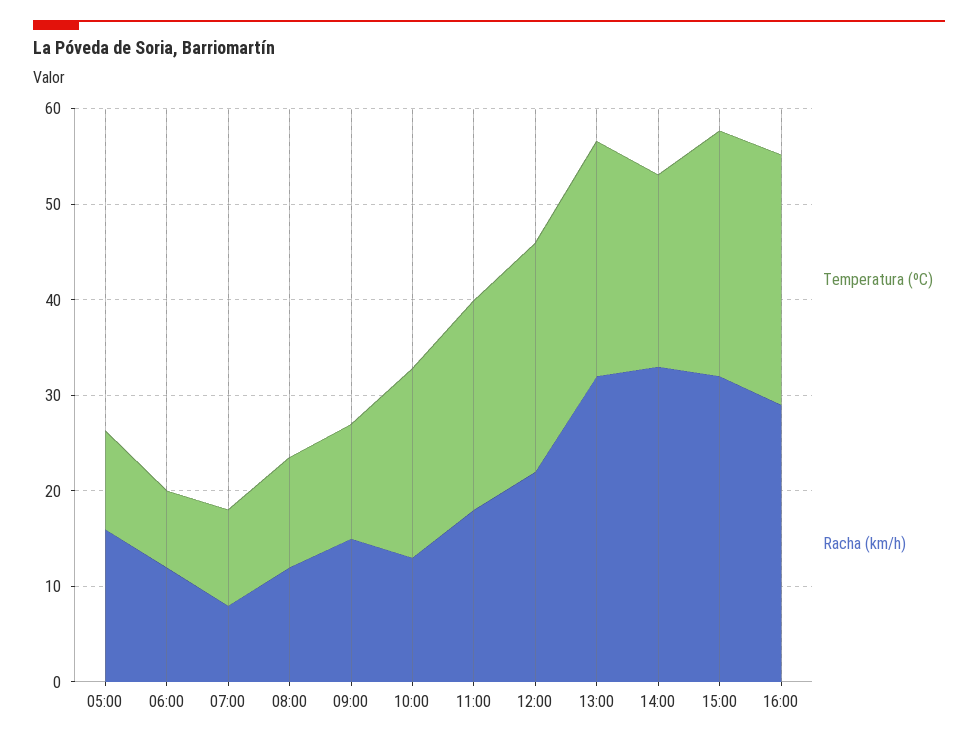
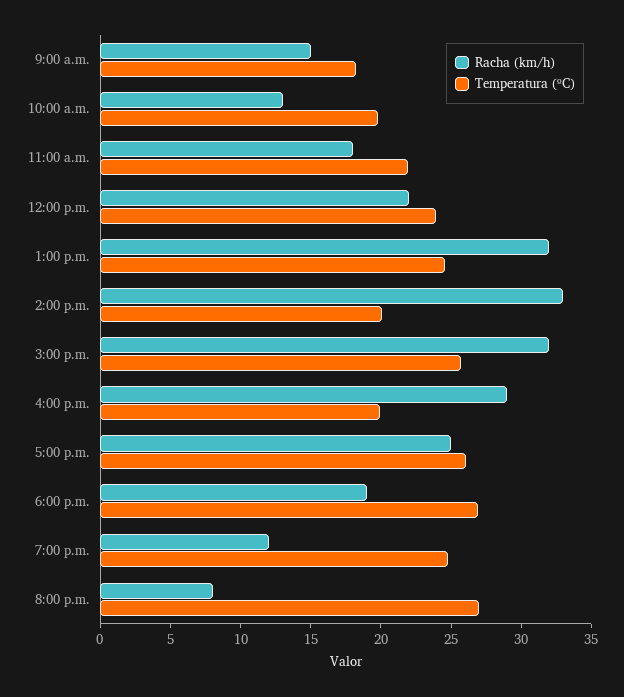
Temperatura (ºC), 05:00: 10 -> none
Racha (km/h), 05:00: 16 -> none
Temperatura (ºC), 06:00: 8 -> none
Racha (km/h), 06:00: 12 -> none
Temperatura (ºC), 07:00: 10 -> none
Racha (km/h), 07:00: 8 -> none
Temperatura (ºC), 08:00: 12 -> none
Racha (km/h), 08:00: 12 -> none
Temperatura (ºC), 09:00: 12 -> 18
Temperatura (ºC), 16:00: 26 -> 20
Racha (km/h), 5:00 p.m.: none -> 25
Temperatura (ºC), 5:00 p.m.: none -> 26
Racha (km/h), 6:00 p.m.: none -> 19
Temperatura (ºC), 6:00 p.m.: none -> 27
Racha (km/h), 7:00 p.m.: none -> 12
Temperatura (ºC), 7:00 p.m.: none -> 25
Racha (km/h), 8:00 p.m.: none -> 8
Temperatura (ºC), 8:00 p.m.: none -> 27

